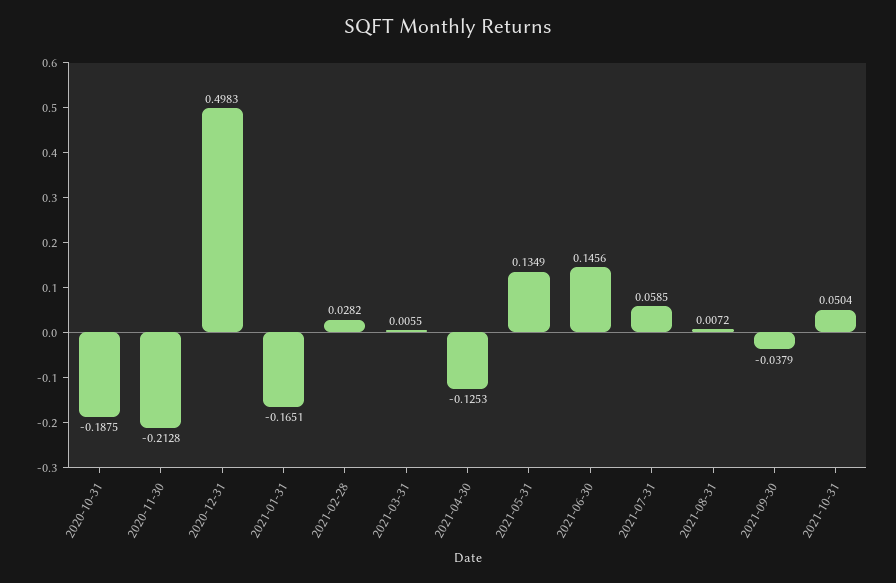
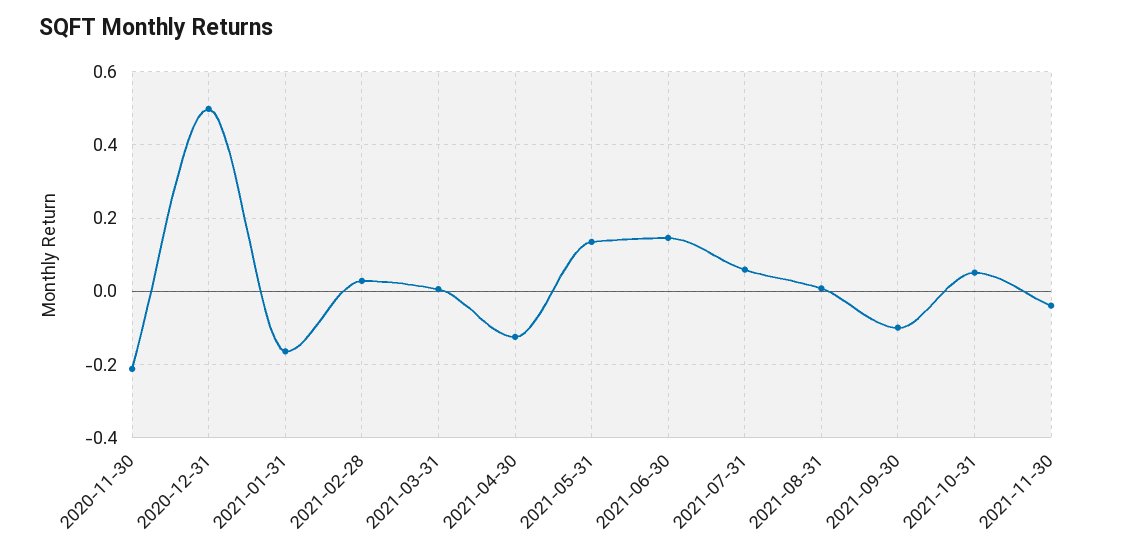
2020-10-31: -0.1875 -> none
2021-09-30: -0.0379 -> -0.1
2021-11-30: none -> -0.04

